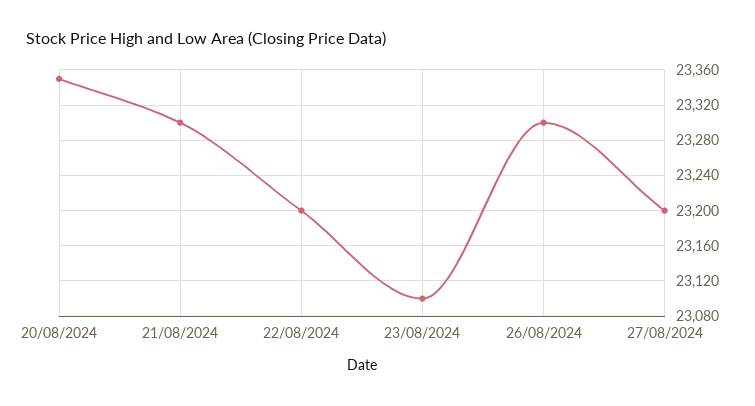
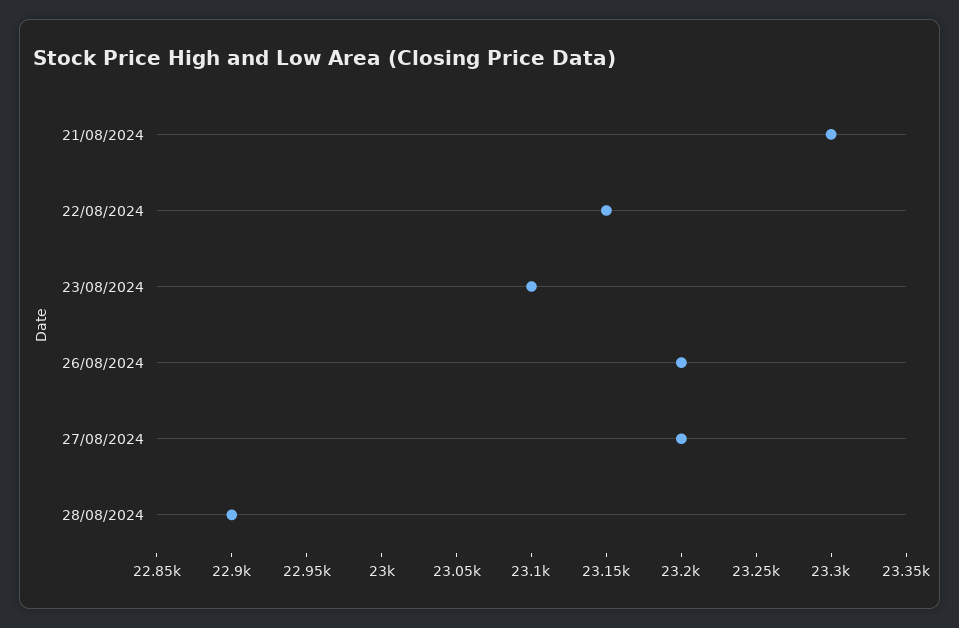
20/08/2024: 23350 -> none
22/08/2024: 23200 -> 23150
26/08/2024: 23300 -> 23200
28/08/2024: none -> 22900

